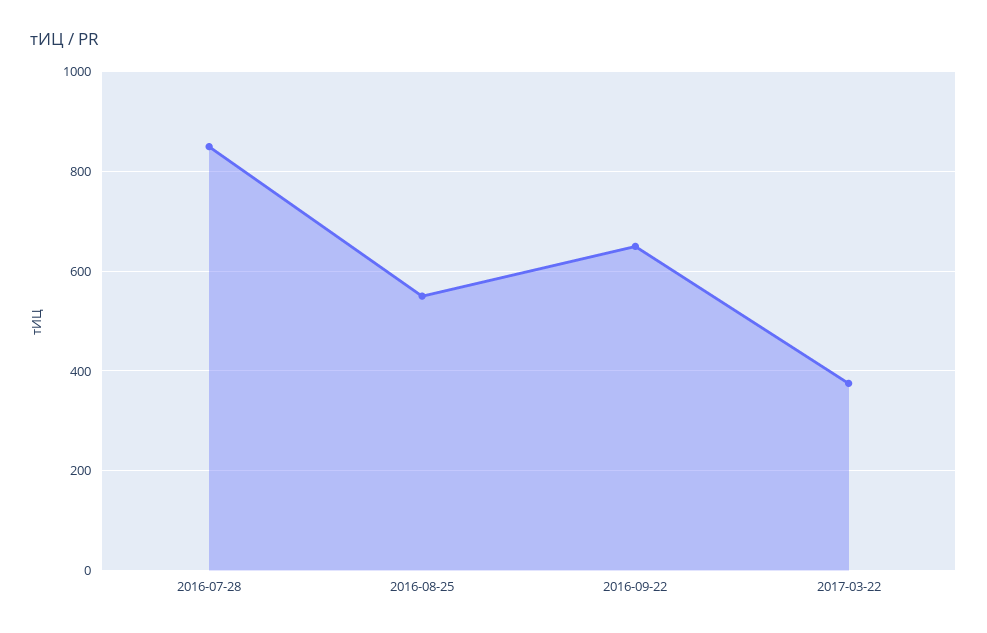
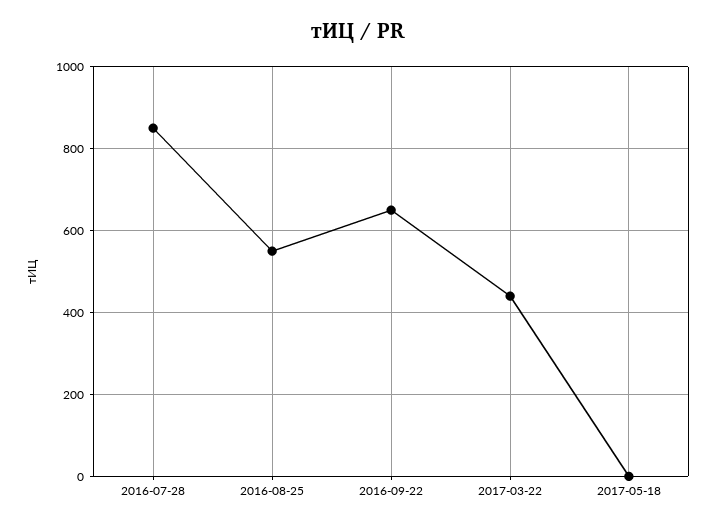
2017-03-22: 380 -> 440
2017-05-18: none -> 0

